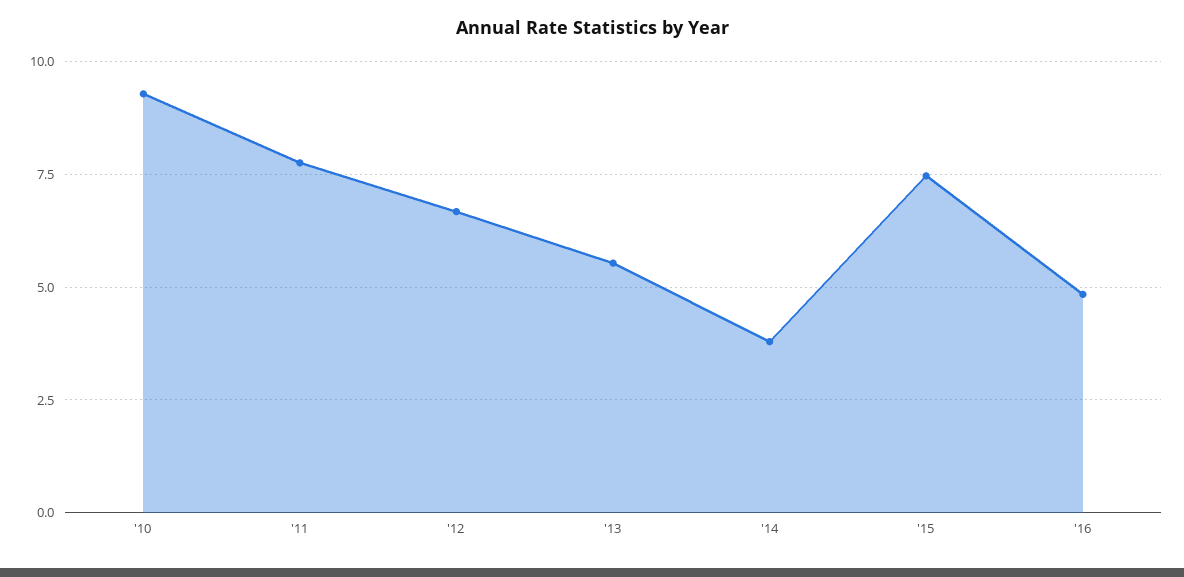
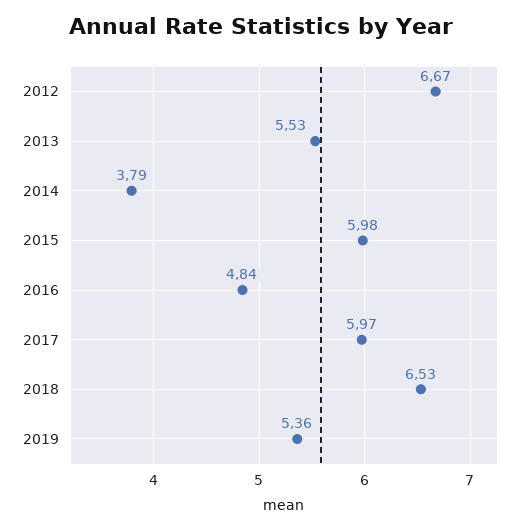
'10: 9.25 -> none
'11: 7.75 -> none
'15: 7.5 -> 5.98
2017: none -> 5.97
2018: none -> 6.53
2019: none -> 5.36

